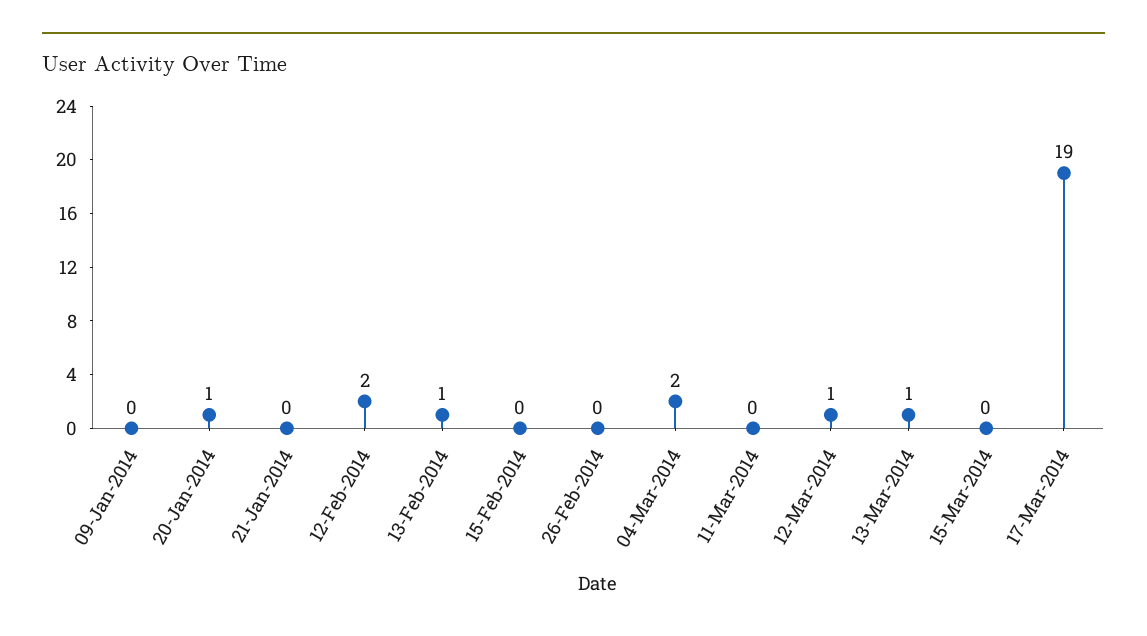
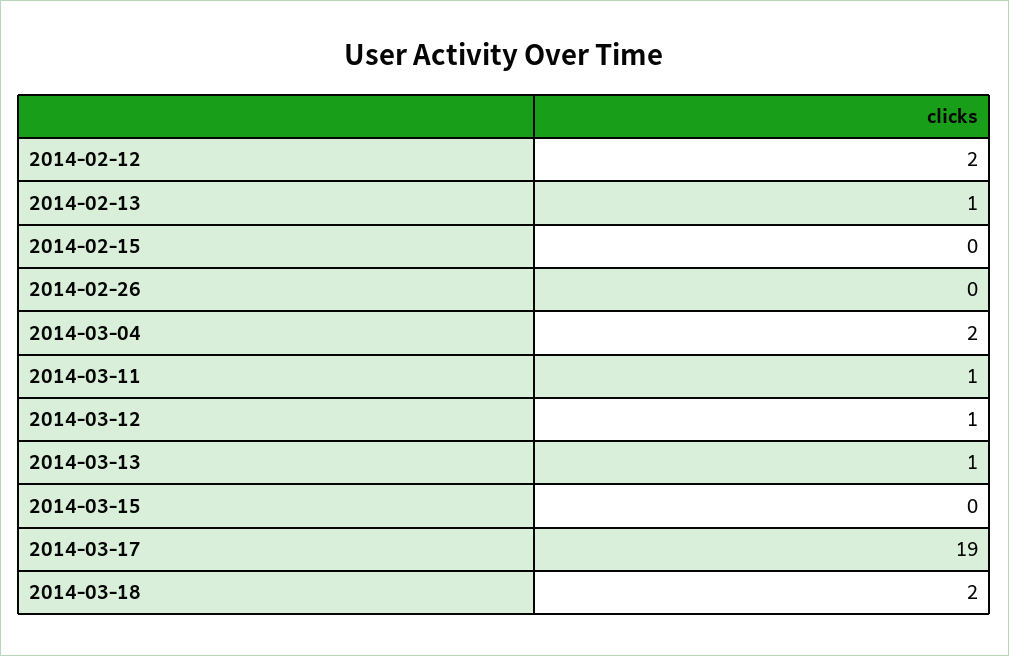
09-Jan-2014: 0 -> none
20-Jan-2014: 1 -> none
21-Jan-2014: 0 -> none
11-Mar-2014: 0 -> 1
2014-03-18: none -> 2

